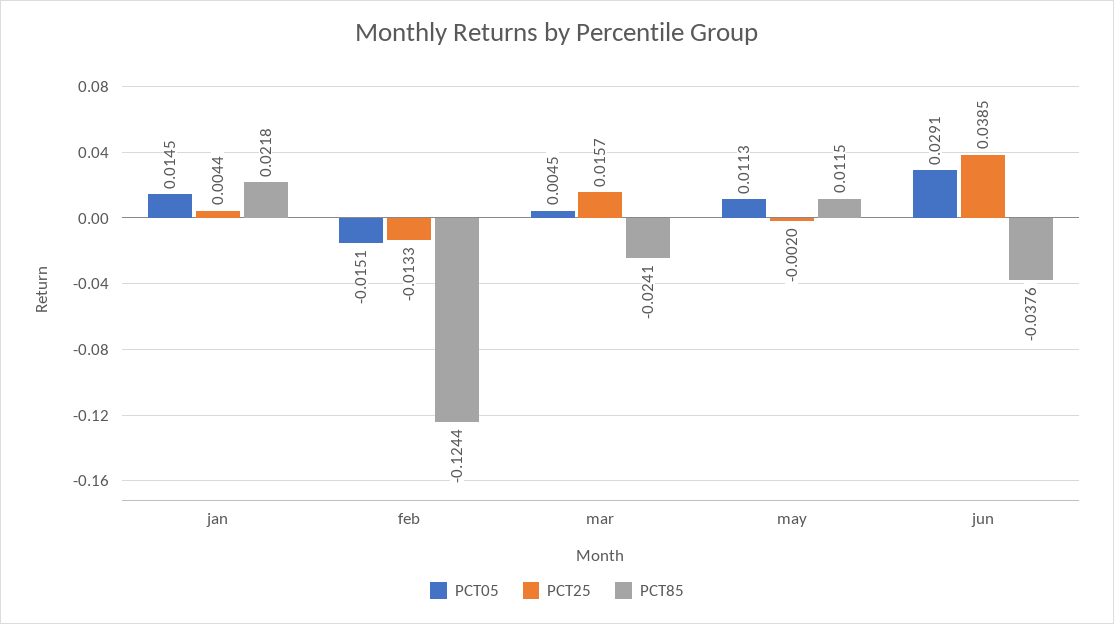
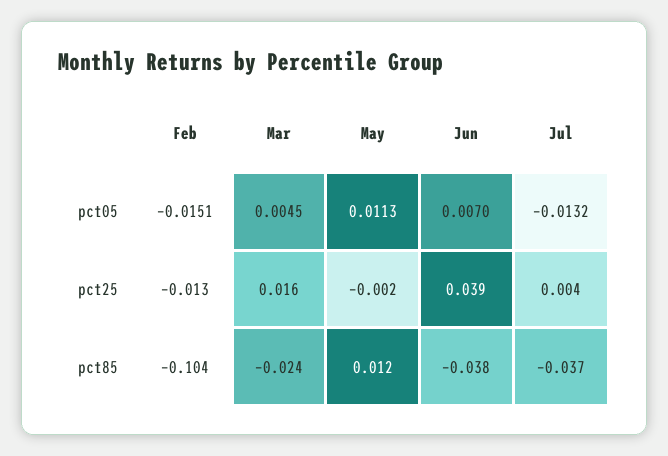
PCT05, jan: 0.0145 -> none
PCT25, jan: 0.0044 -> none
PCT85, jan: 0.0218 -> none
PCT85, feb: -0.1244 -> -0.104
PCT05, jun: 0.0291 -> 0.007
PCT05, Jul: none -> -0.0132
PCT25, Jul: none -> 0.004
PCT85, Jul: none -> -0.037

